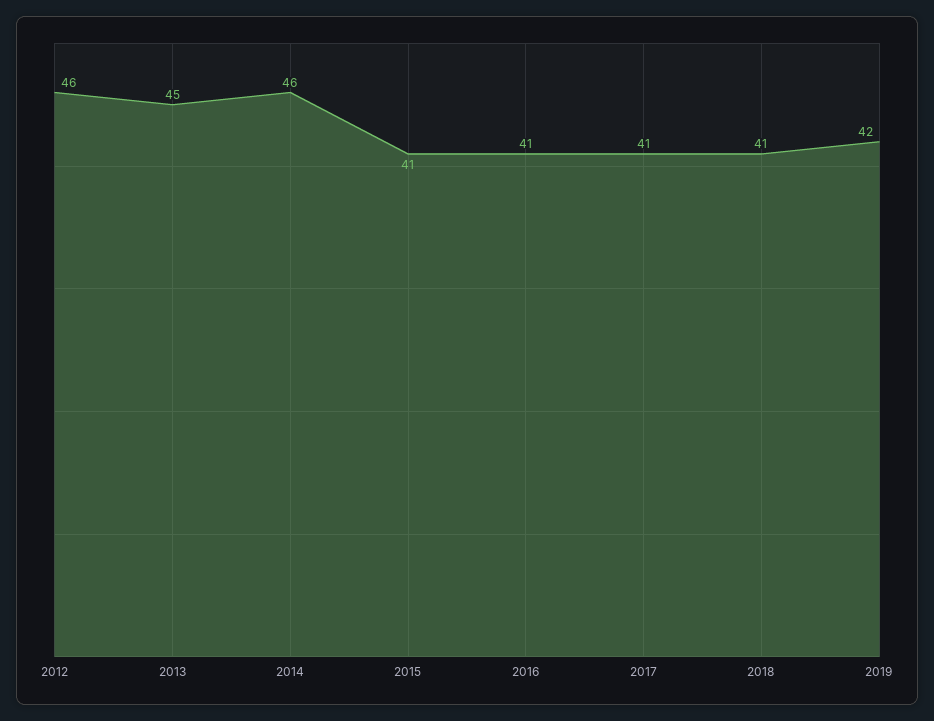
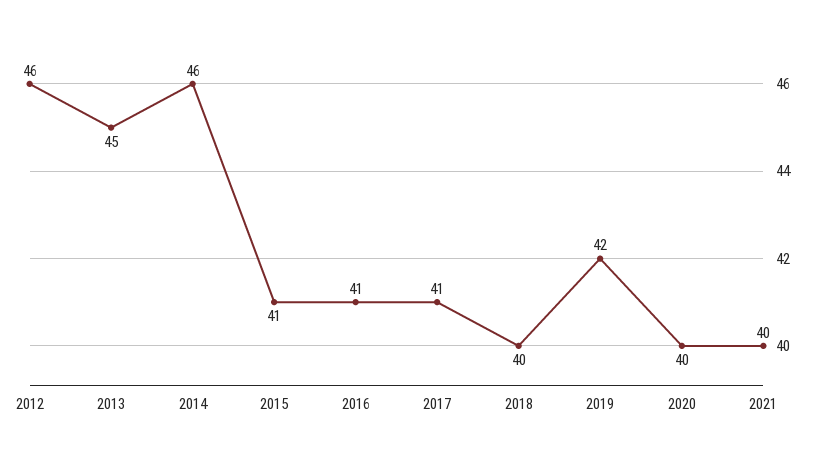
2018: 41 -> 40
2020: none -> 40
2021: none -> 40

